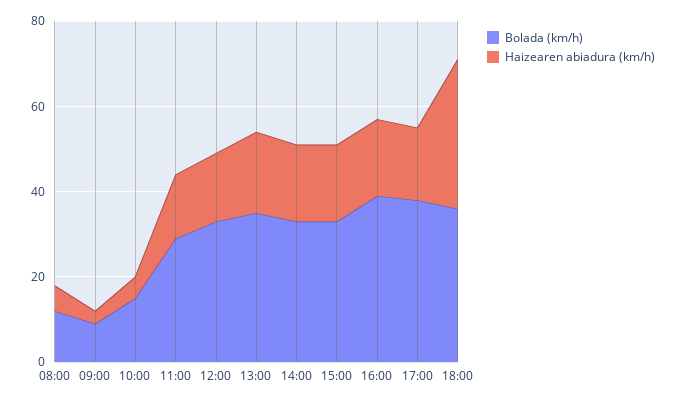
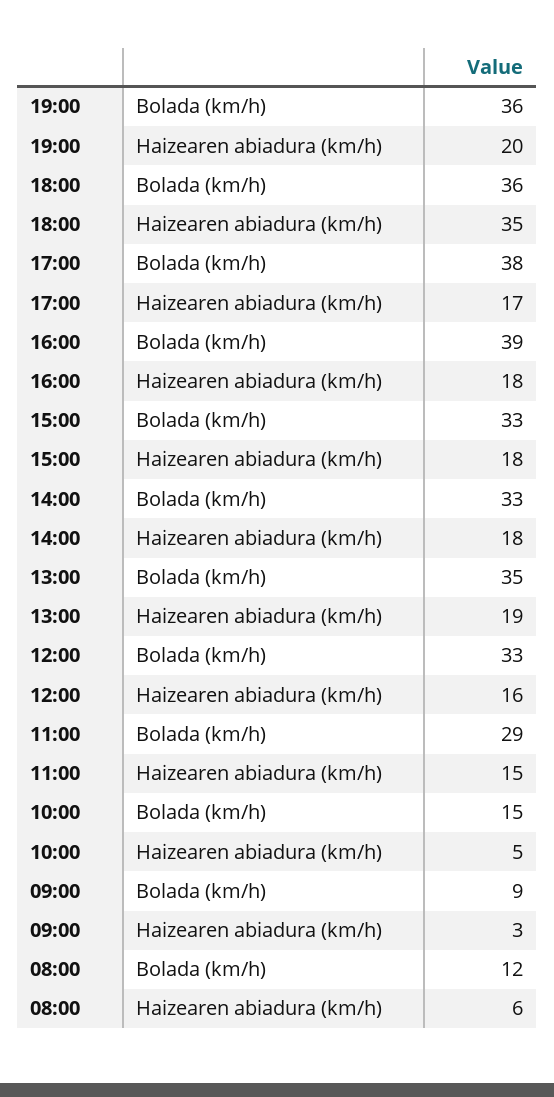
Bolada (km/h), 19:00: none -> 36
Haizearen abiadura (km/h), 19:00: none -> 20

